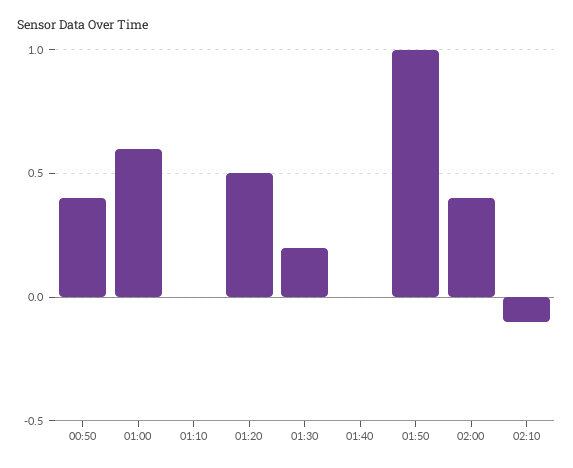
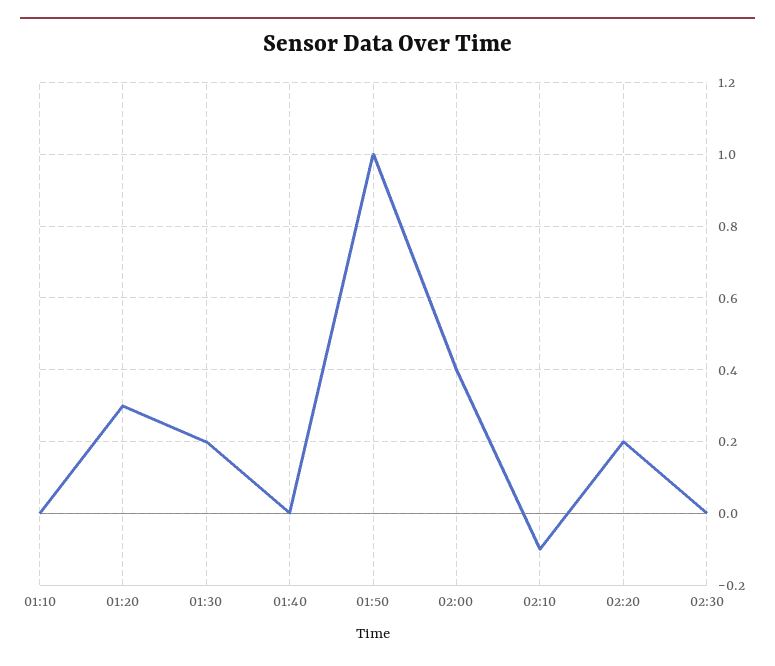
00:50: 0.4 -> none
01:00: 0.6 -> none
01:20: 0.5 -> 0.3
02:20: none -> 0.2
02:30: none -> 0

